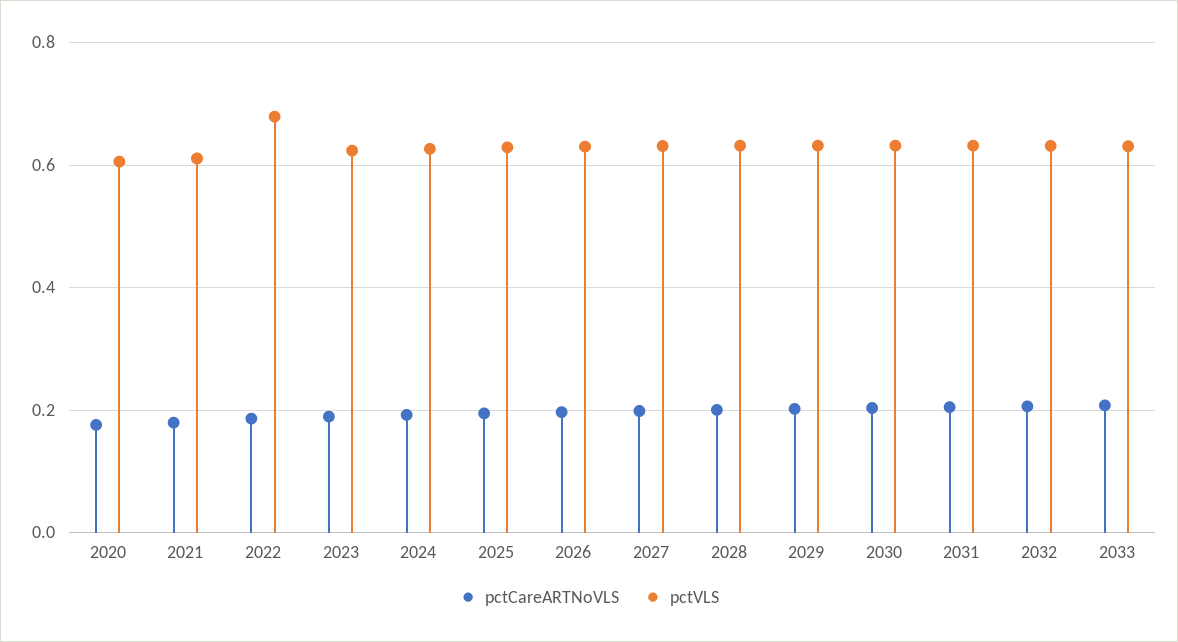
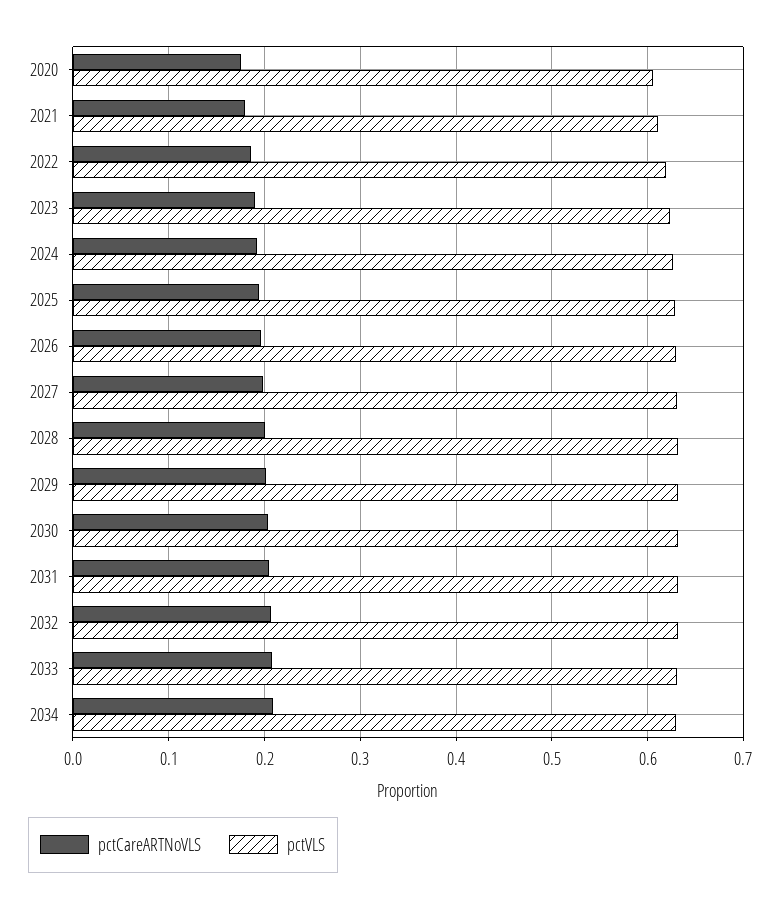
pctVLS, 2022: 0.68 -> 0.62
pctCareARTNoVLS, 2034: none -> 0.21
pctVLS, 2034: none -> 0.63

